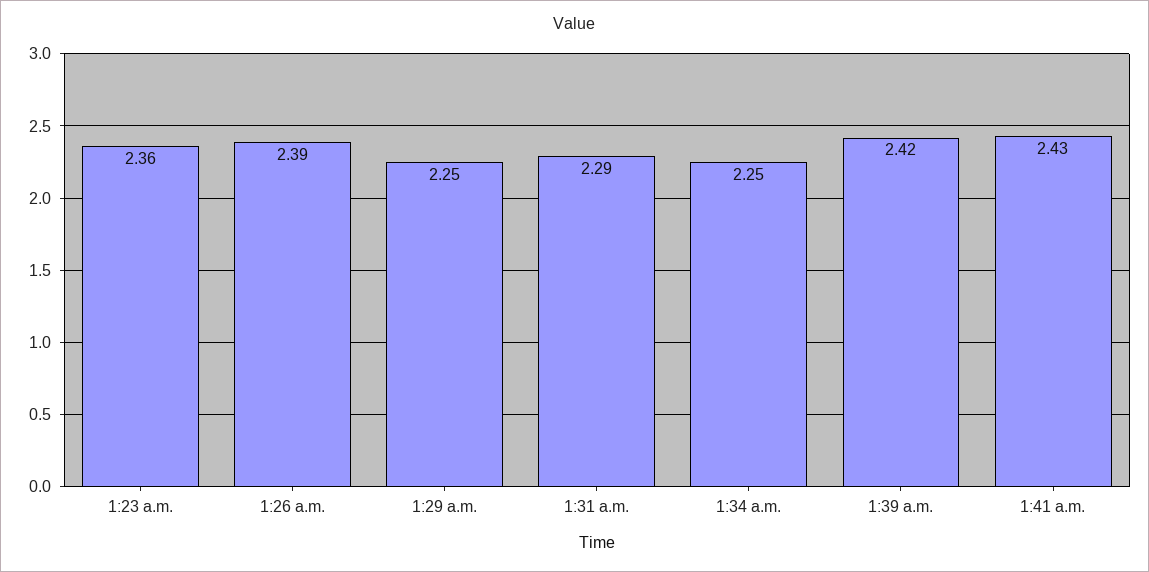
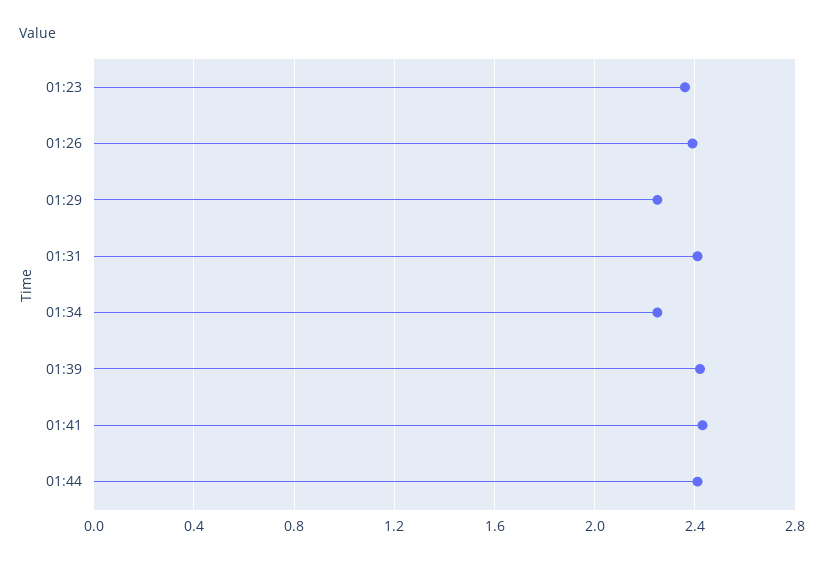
1:31 a.m.: 2.29 -> 2.4
01:44: none -> 2.4

